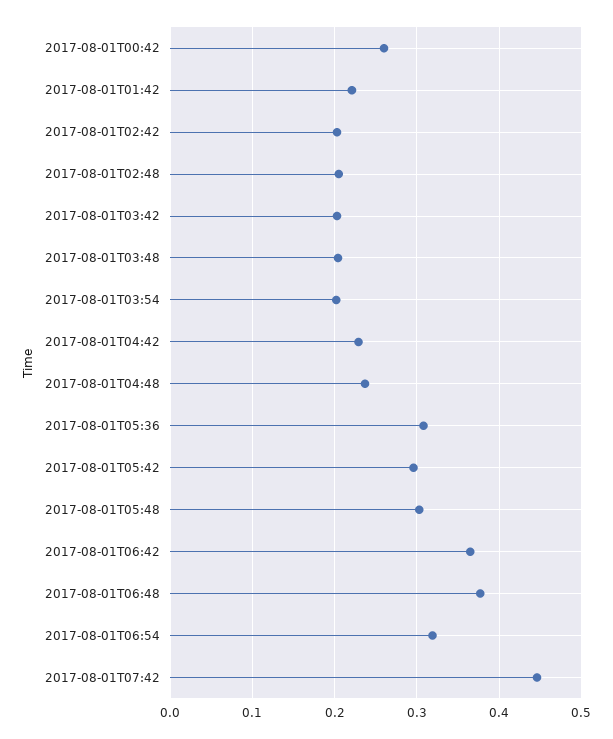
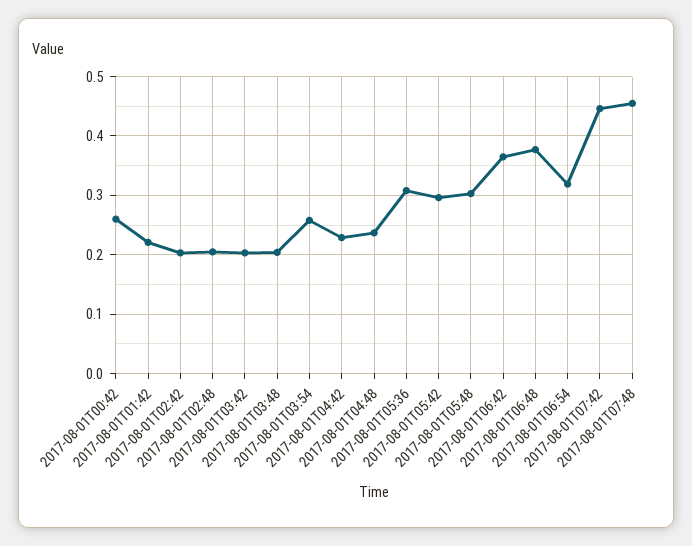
2017-08-01T03:54: 0.2 -> 0.26
2017-08-01T07:48: none -> 0.46

